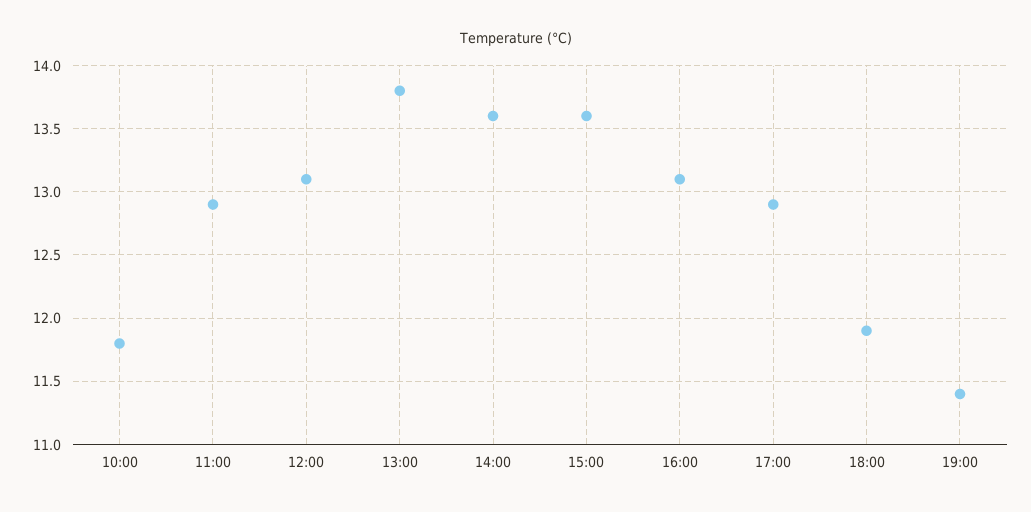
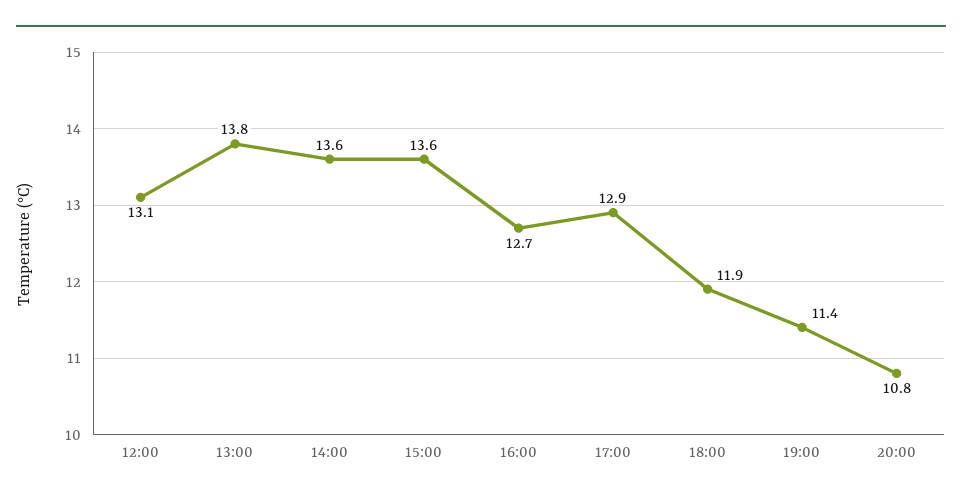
10:00: 11.8 -> none
11:00: 12.9 -> none
16:00: 13.1 -> 12.7
20:00: none -> 10.8

